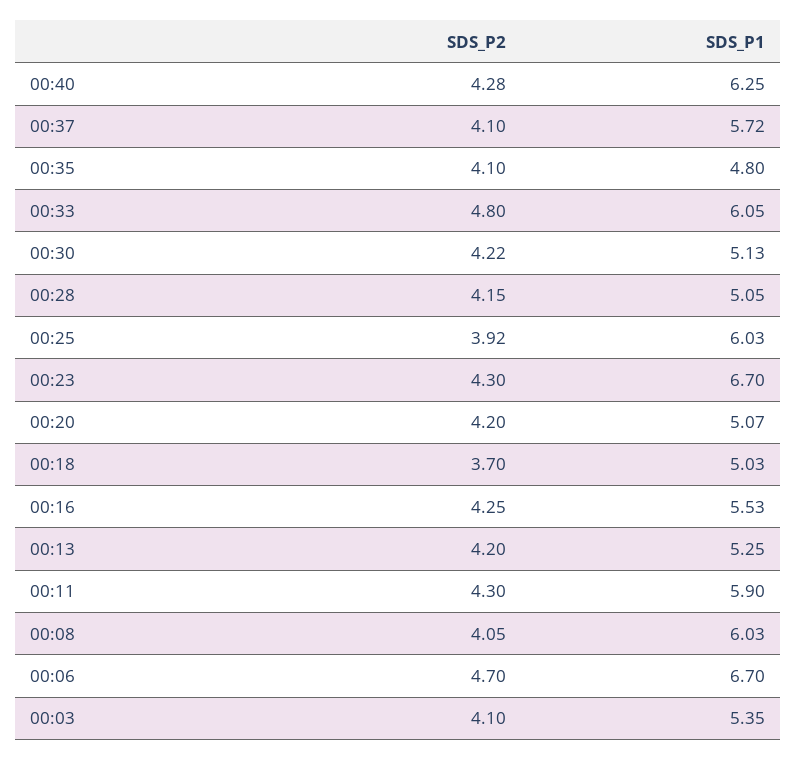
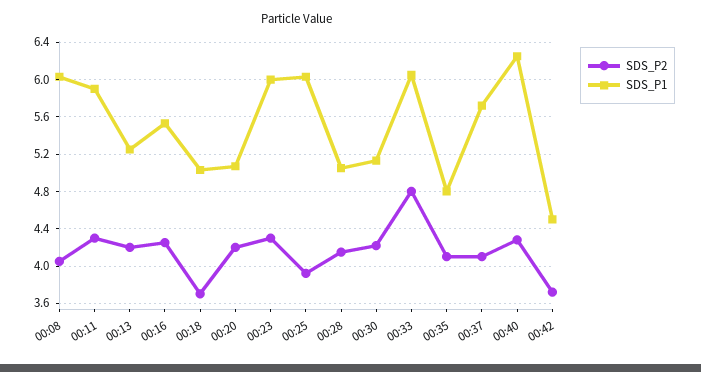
SDS_P1, 00:23: 6.7 -> 6
SDS_P2, 00:06: 4.7 -> none
SDS_P1, 00:06: 6.7 -> none
SDS_P2, 00:03: 4.1 -> none
SDS_P1, 00:03: 5.35 -> none
SDS_P2, 00:42: none -> 3.7
SDS_P1, 00:42: none -> 4.5

